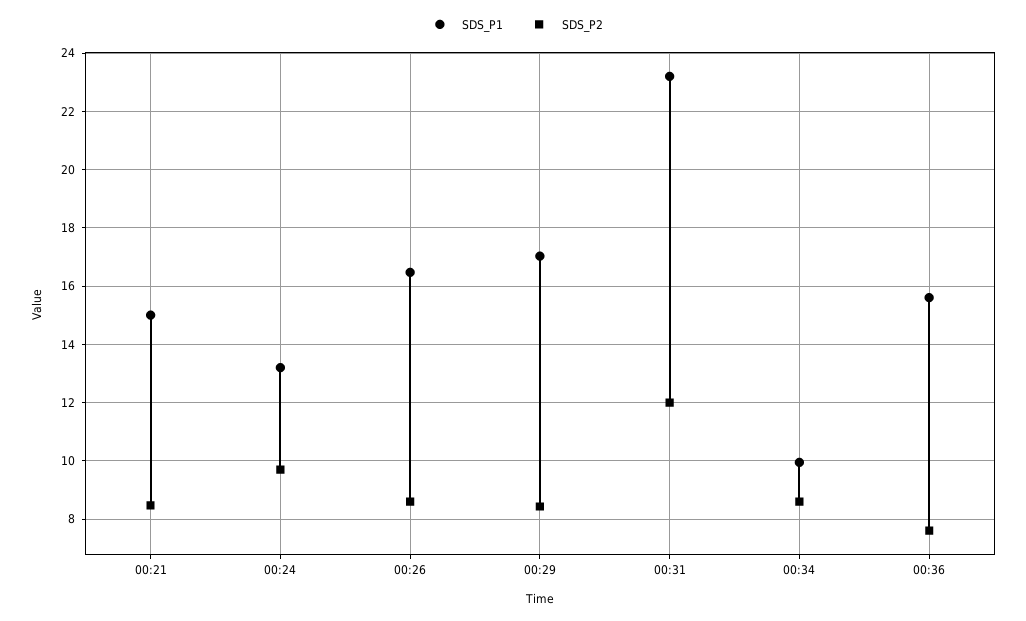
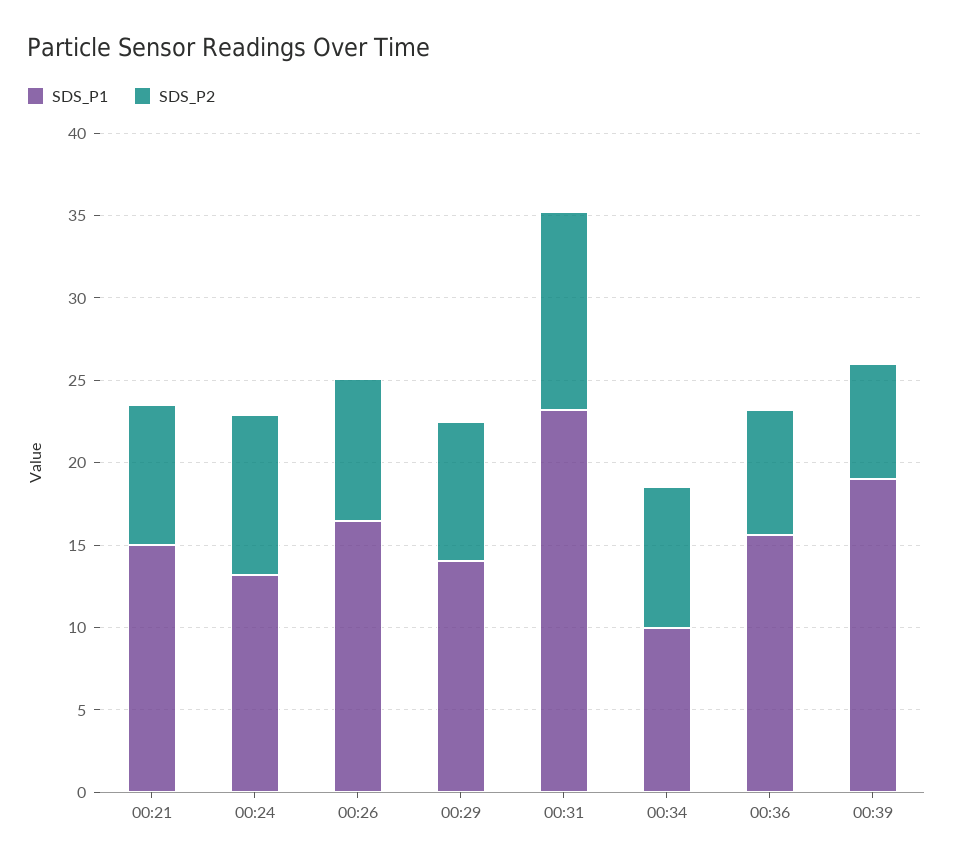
SDS_P1, 00:29: 17 -> 14
SDS_P1, 00:39: none -> 19
SDS_P2, 00:39: none -> 7

